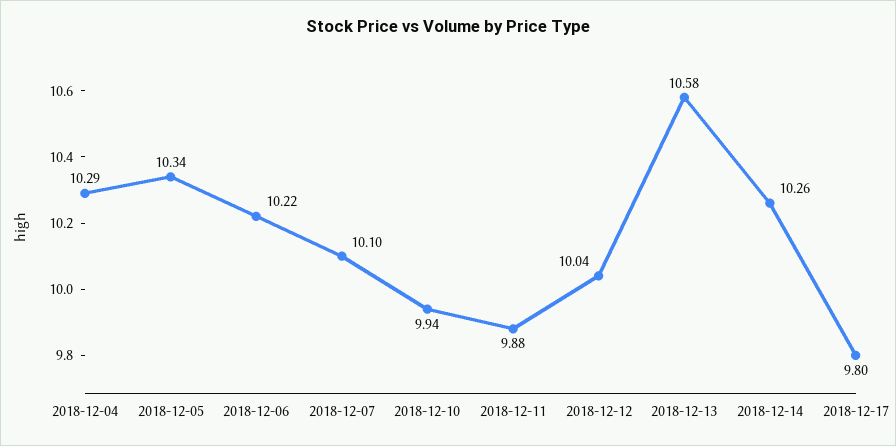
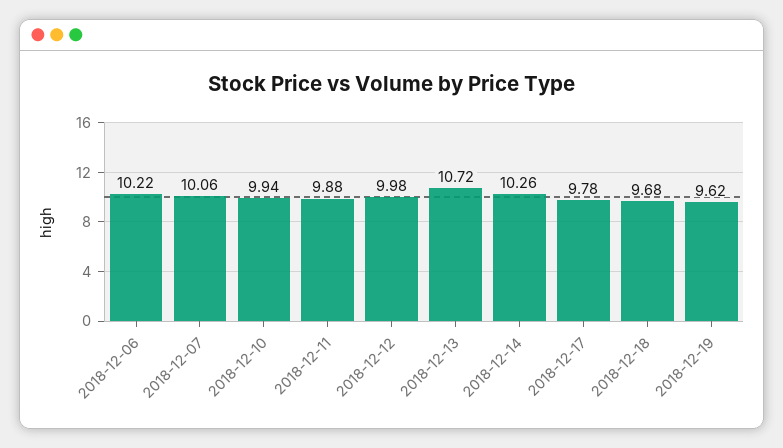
2018-12-04: 10.29 -> none
2018-12-05: 10.34 -> none
2018-12-07: 10.1 -> 10.06
2018-12-12: 10.04 -> 9.98
2018-12-13: 10.58 -> 10.72
2018-12-17: 9.8 -> 9.78
2018-12-18: none -> 9.68
2018-12-19: none -> 9.62

